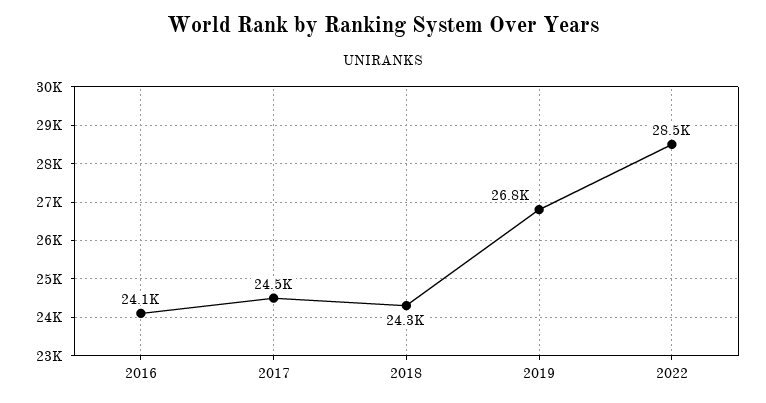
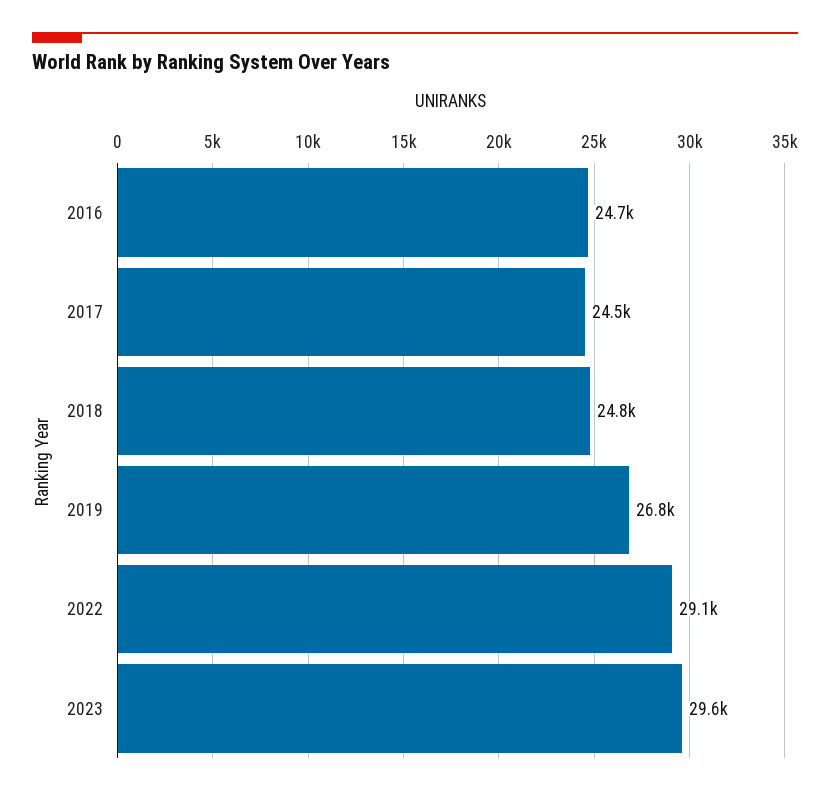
2016: 24100 -> 24700
2018: 24300 -> 24800
2022: 28500 -> 29100
2023: none -> 29600

